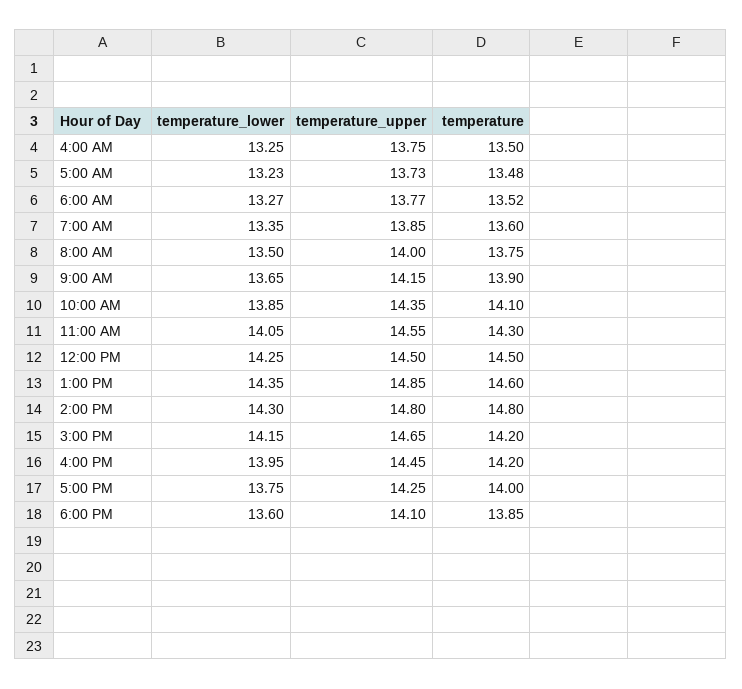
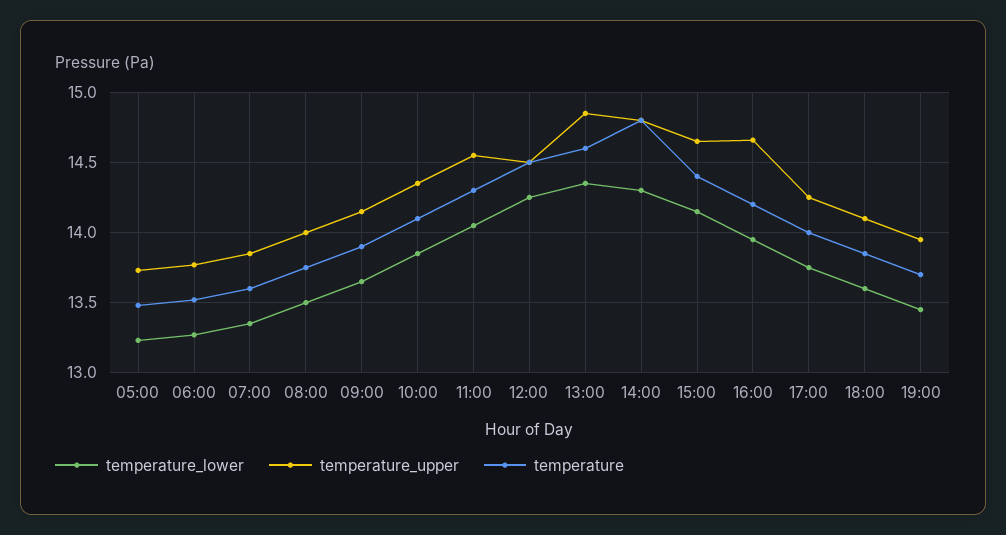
temperature_lower, 4:00 AM: 13.25 -> none
temperature_upper, 4:00 AM: 13.75 -> none
temperature, 4:00 AM: 13.5 -> none
temperature, 3:00 PM: 14.2 -> 14.4
temperature_upper, 4:00 PM: 14.45 -> 14.65
temperature_lower, 19:00: none -> 13.45
temperature_upper, 19:00: none -> 13.95
temperature, 19:00: none -> 13.7

